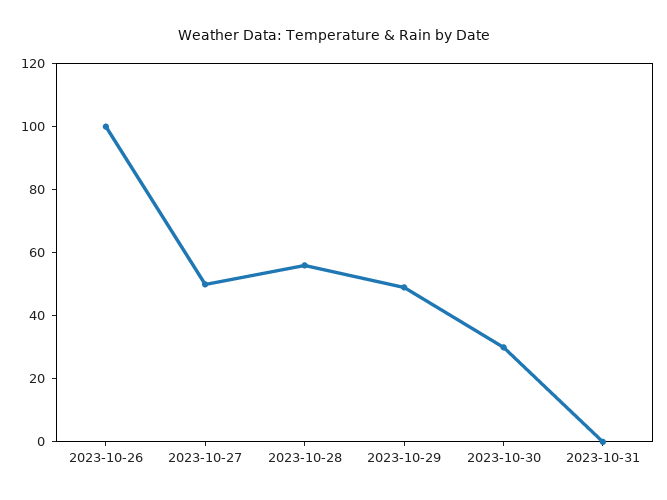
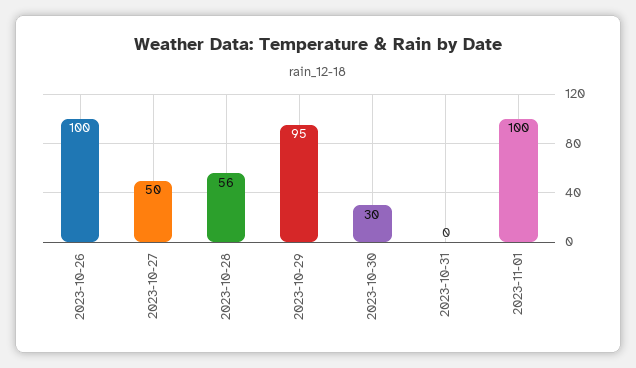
2023-10-29: 50 -> 95
2023-11-01: none -> 100

